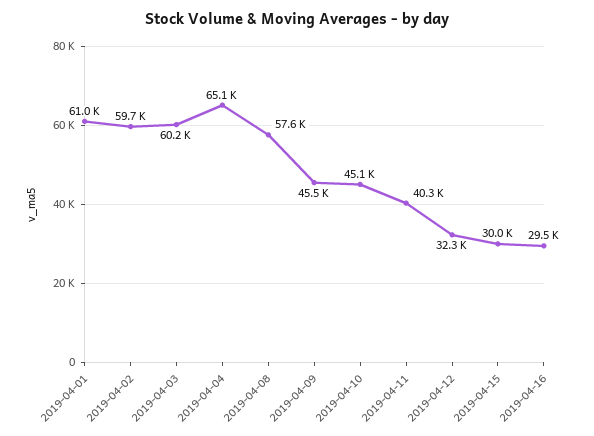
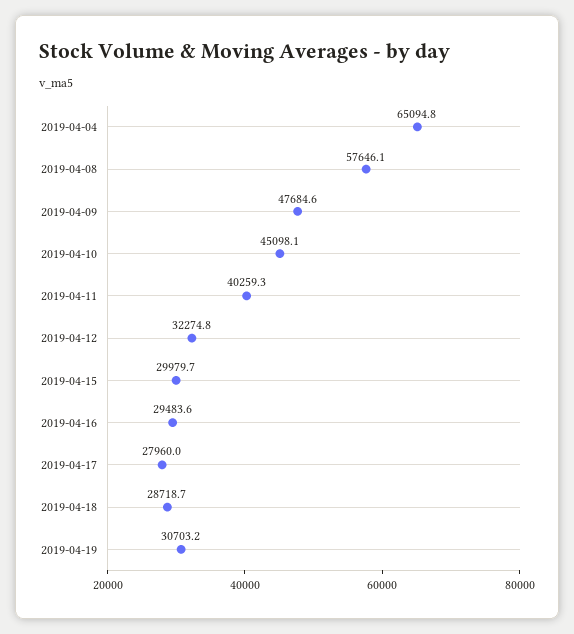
2019-04-01: 61000 -> none
2019-04-02: 59700 -> none
2019-04-03: 60200 -> none
2019-04-09: 45500 -> 47684.6
2019-04-17: none -> 27960
2019-04-18: none -> 28718.7
2019-04-19: none -> 30703.2

